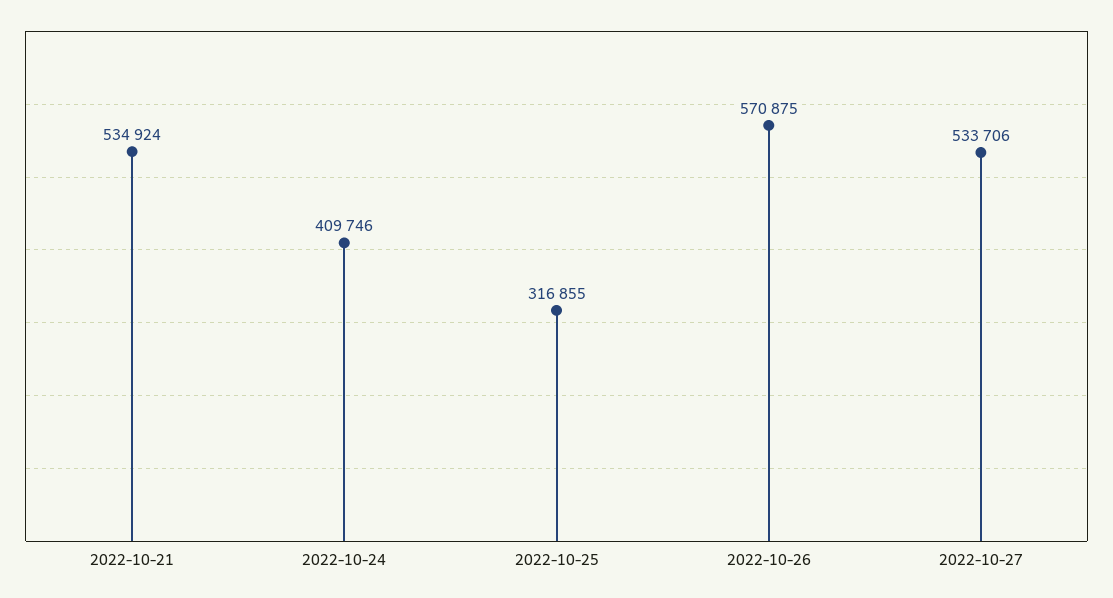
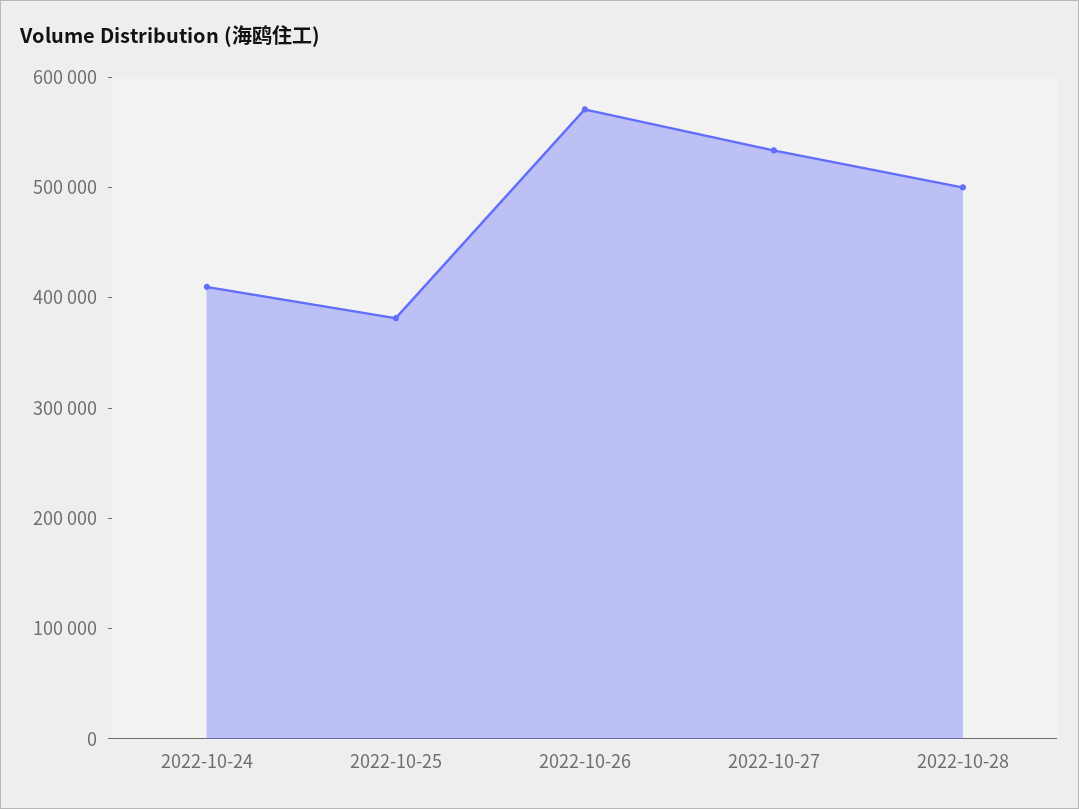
2022-10-21: 534924 -> none
2022-10-25: 316855 -> 380000
2022-10-28: none -> 500000

